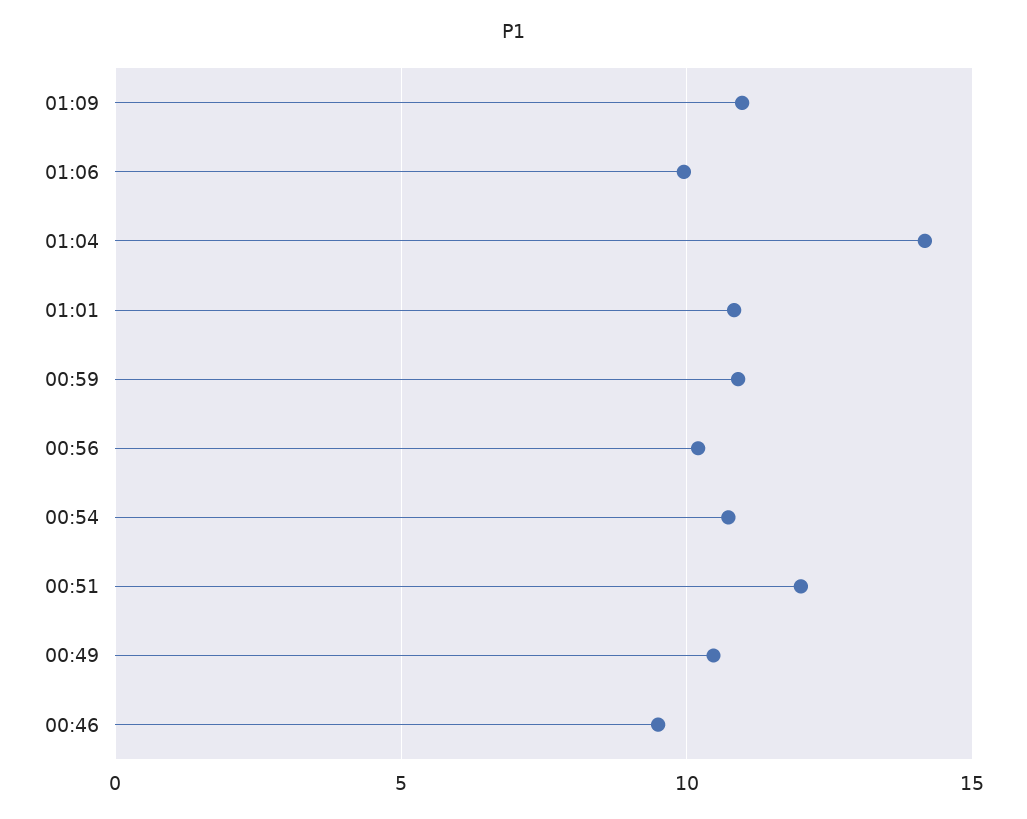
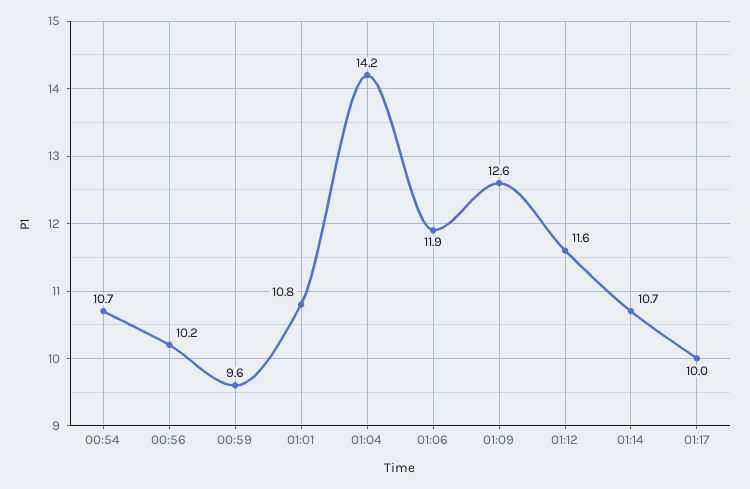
01:09: 11 -> 12.6
01:06: 10 -> 11.9
00:59: 11 -> 9.6
00:51: 12 -> none
00:49: 10.5 -> none
00:46: 9.5 -> none
01:12: none -> 11.6
01:14: none -> 10.7
01:17: none -> 10

